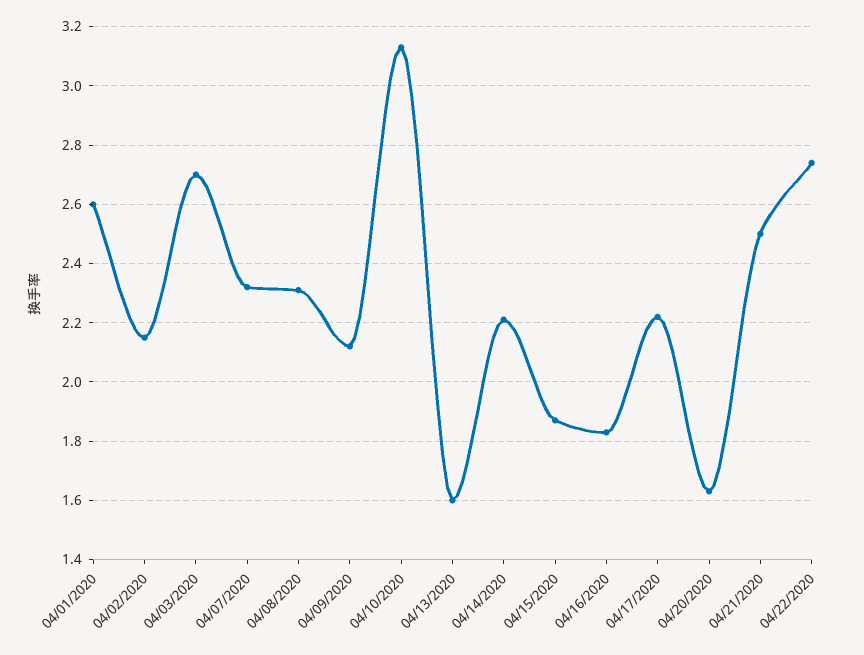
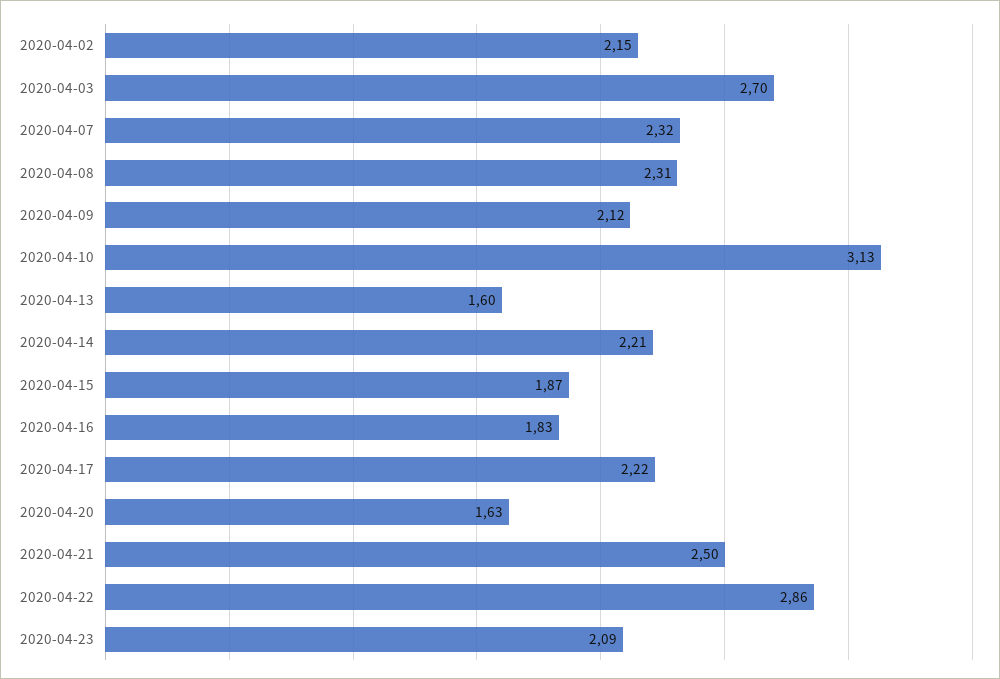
04/01/2020: 2.6 -> none
04/22/2020: 2.75 -> 2.86
2020-04-23: none -> 2.09

